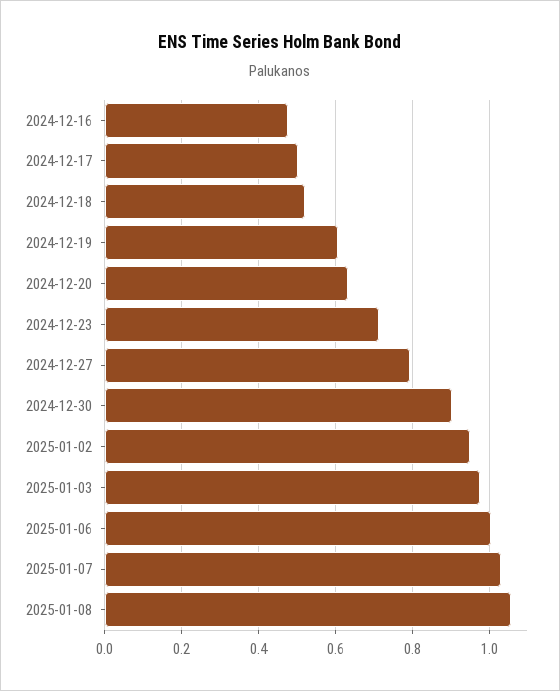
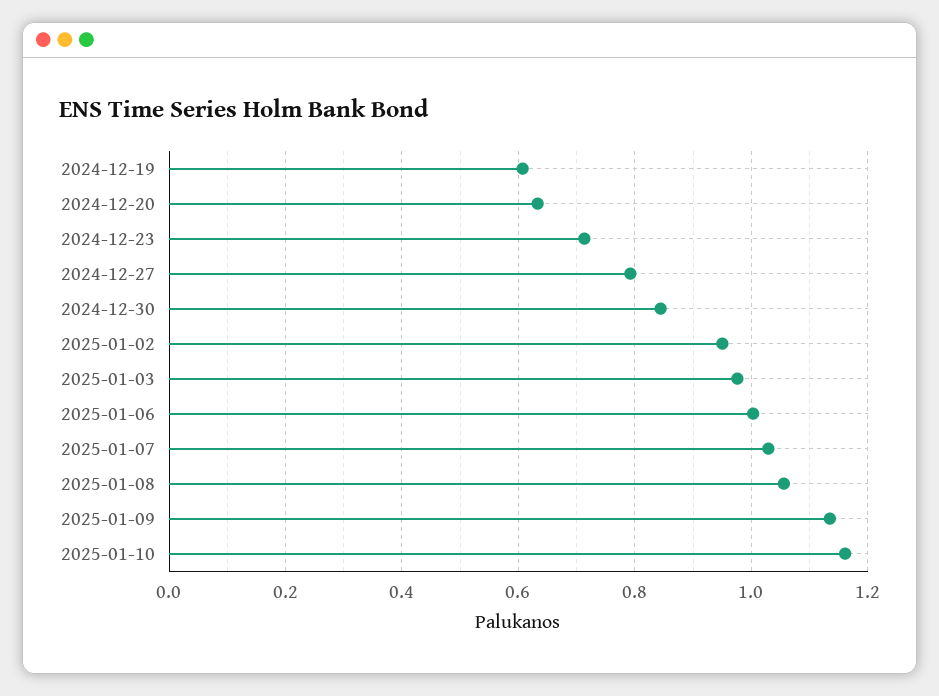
2024-12-16: 0.48 -> none
2024-12-17: 0.5 -> none
2024-12-18: 0.52 -> none
2024-12-30: 0.9 -> 0.84
2025-01-09: none -> 1.14
2025-01-10: none -> 1.16

